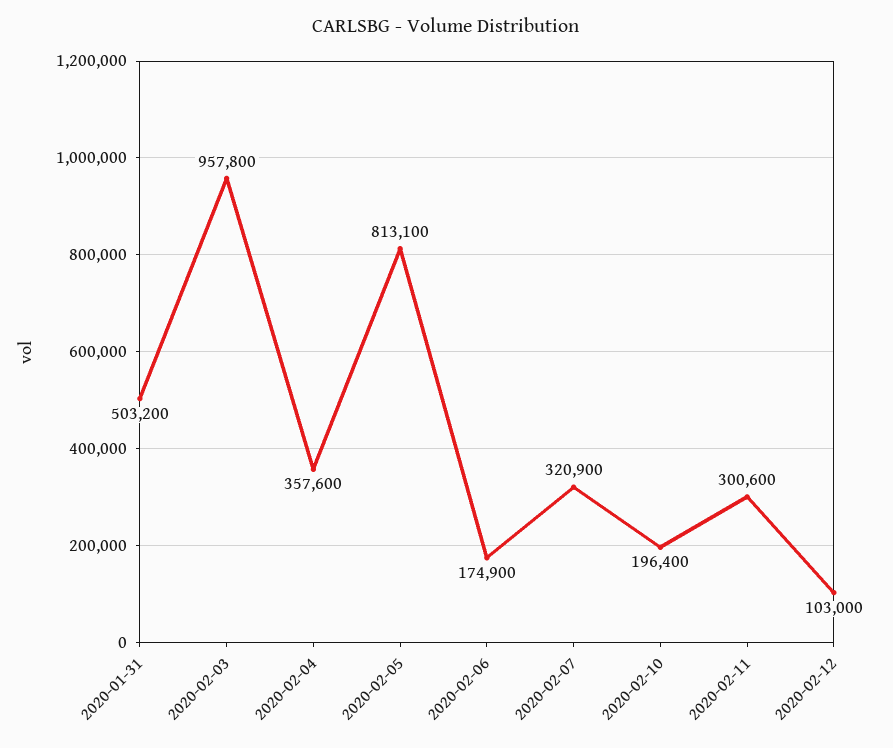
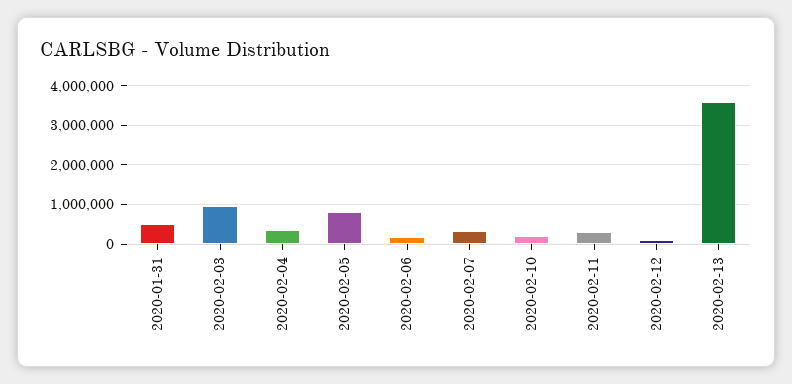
2020-02-13: none -> 3600000

